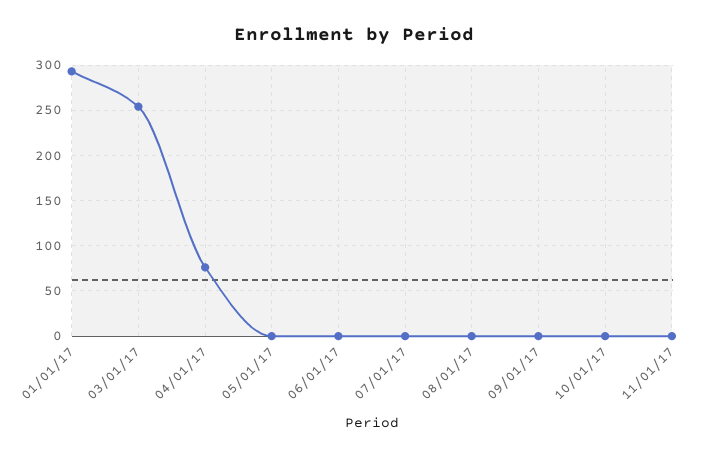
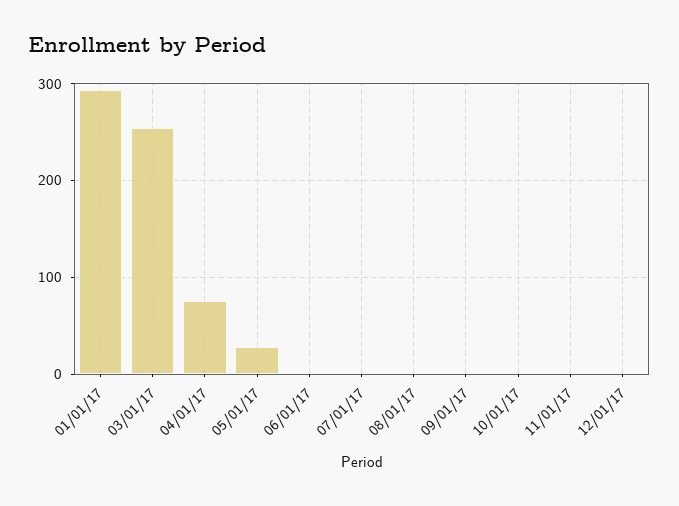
05/01/17: 0 -> 30
12/01/17: none -> 0

